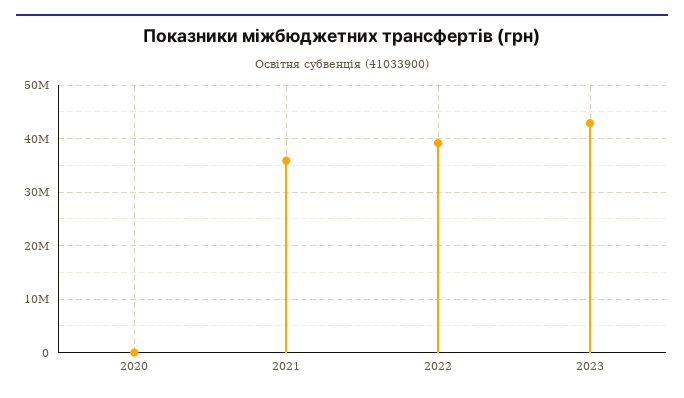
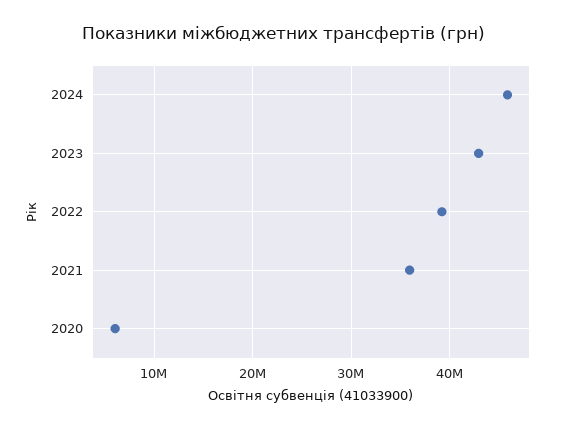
2020: 0 -> 6000000
2024: none -> 46000000

